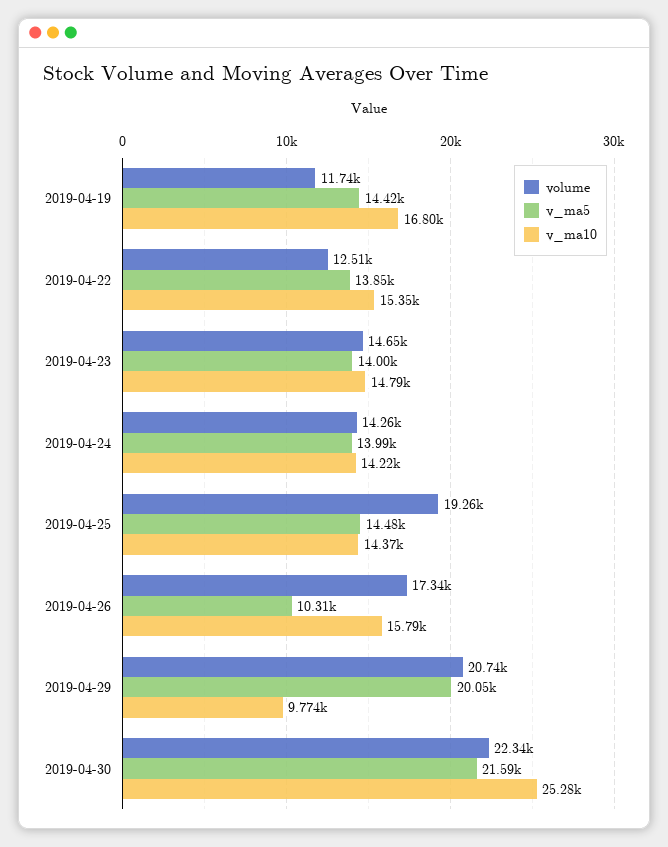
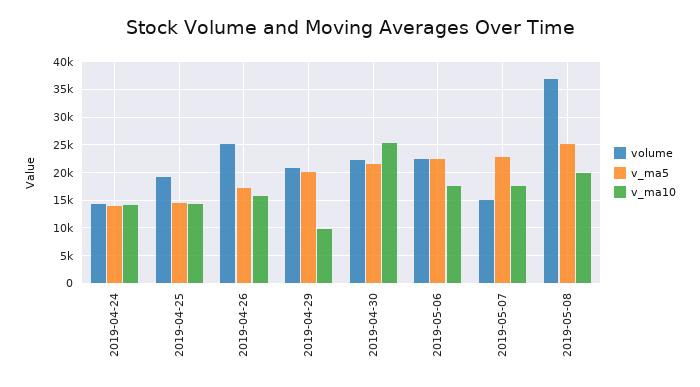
volume, 2019-04-19: 11740 -> none
v_ma5, 2019-04-19: 14420 -> none
v_ma10, 2019-04-19: 16800 -> none
volume, 2019-04-22: 12510 -> none
v_ma5, 2019-04-22: 13850 -> none
v_ma10, 2019-04-22: 15350 -> none
volume, 2019-04-23: 14650 -> none
v_ma5, 2019-04-23: 14000 -> none
v_ma10, 2019-04-23: 14790 -> none
volume, 2019-04-26: 17340 -> 25000
v_ma5, 2019-04-26: 10310 -> 17500
volume, 2019-05-06: none -> 22500
v_ma5, 2019-05-06: none -> 22500
v_ma10, 2019-05-06: none -> 17500
volume, 2019-05-07: none -> 15000
v_ma5, 2019-05-07: none -> 22500
v_ma10, 2019-05-07: none -> 17500
volume, 2019-05-08: none -> 37500
v_ma5, 2019-05-08: none -> 25000
v_ma10, 2019-05-08: none -> 20000

